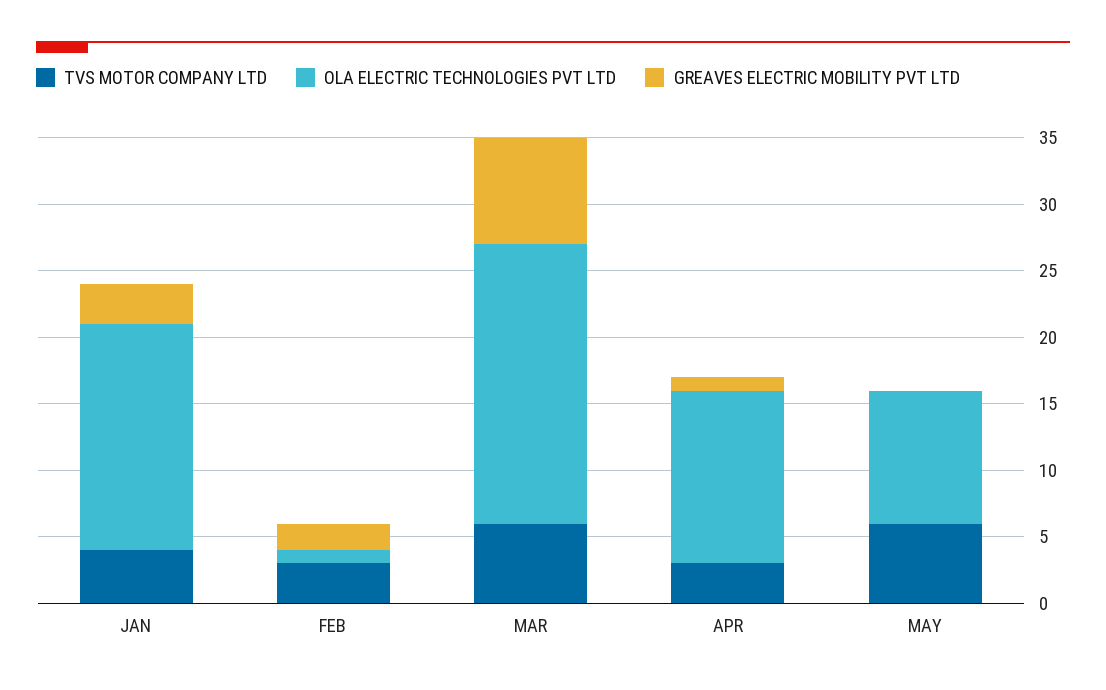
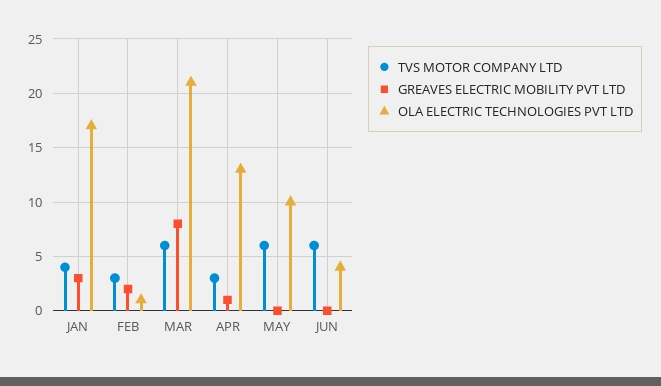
TVS MOTOR COMPANY LTD, JUN: none -> 6
GREAVES ELECTRIC MOBILITY PVT LTD, JUN: none -> 0
OLA ELECTRIC TECHNOLOGIES PVT LTD, JUN: none -> 4

